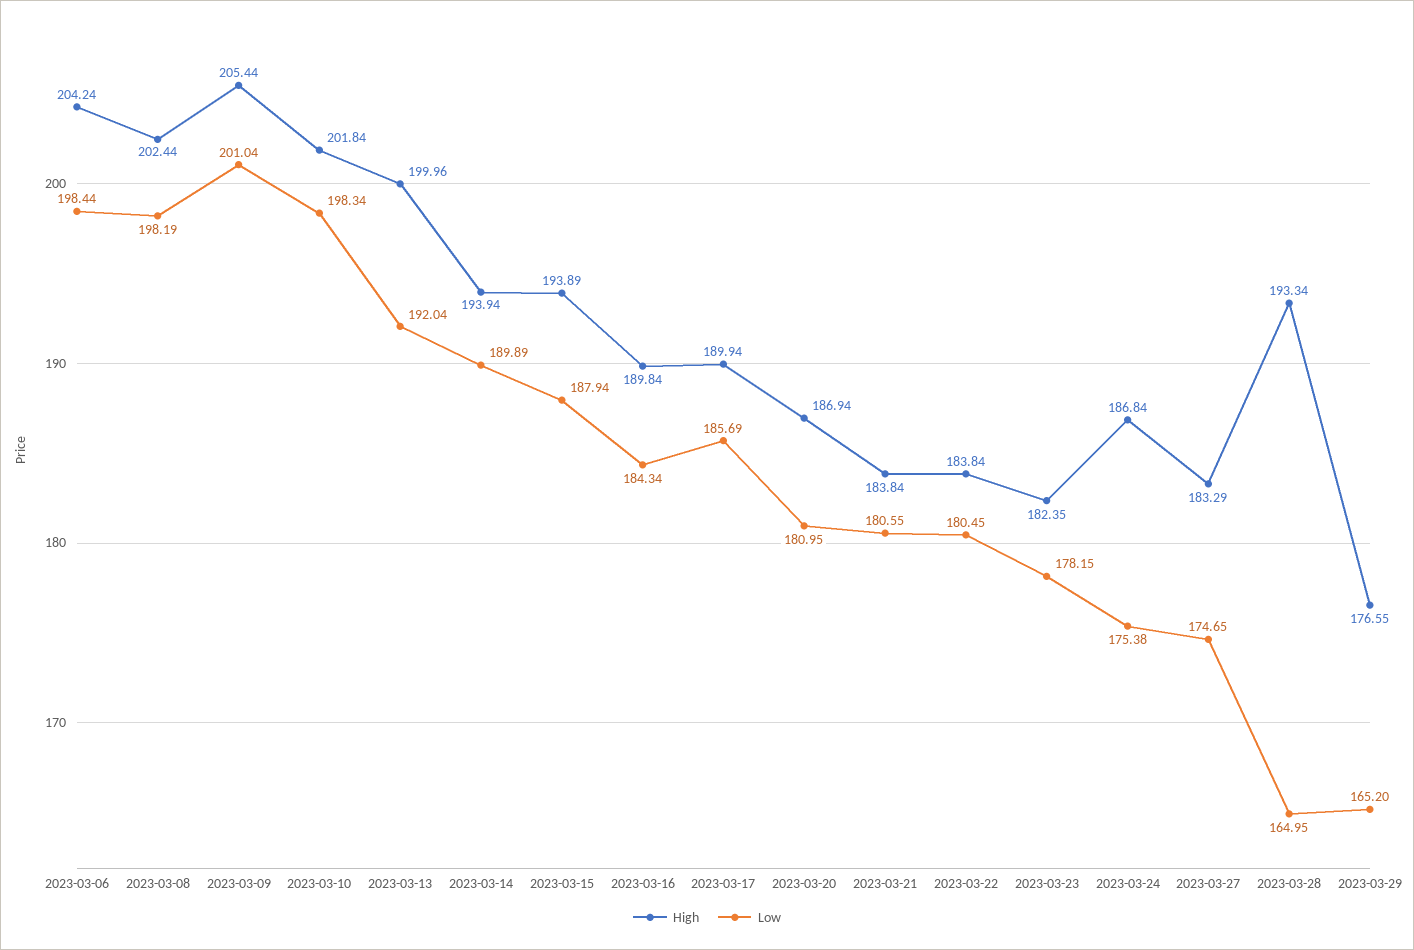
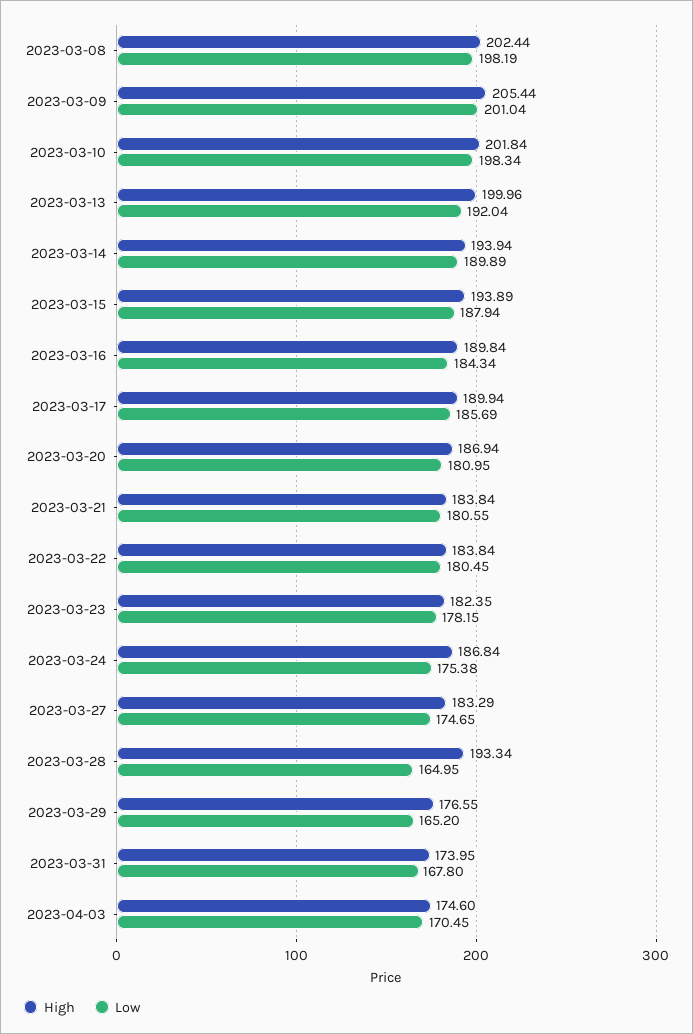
High, 2023-03-06: 204.24 -> none
Low, 2023-03-06: 198.44 -> none
High, 2023-03-31: none -> 173.95
Low, 2023-03-31: none -> 167.8
High, 2023-04-03: none -> 174.6
Low, 2023-04-03: none -> 170.45

